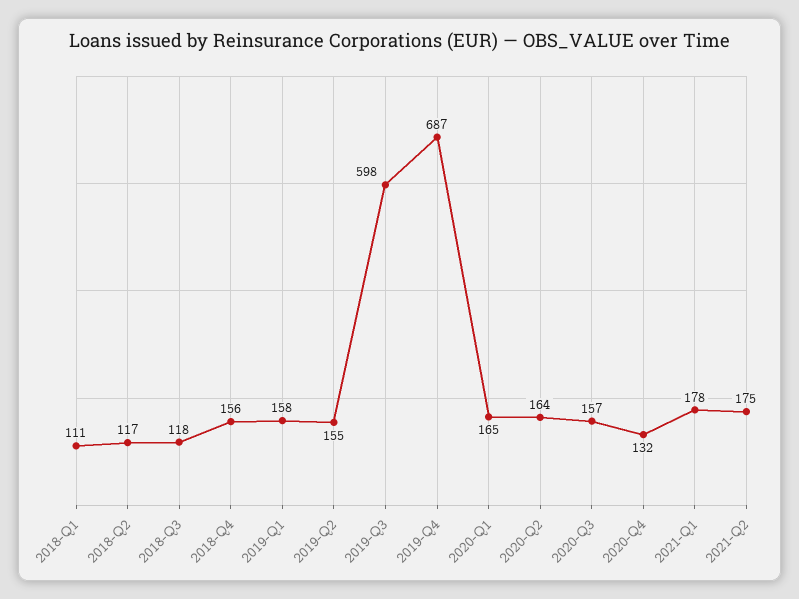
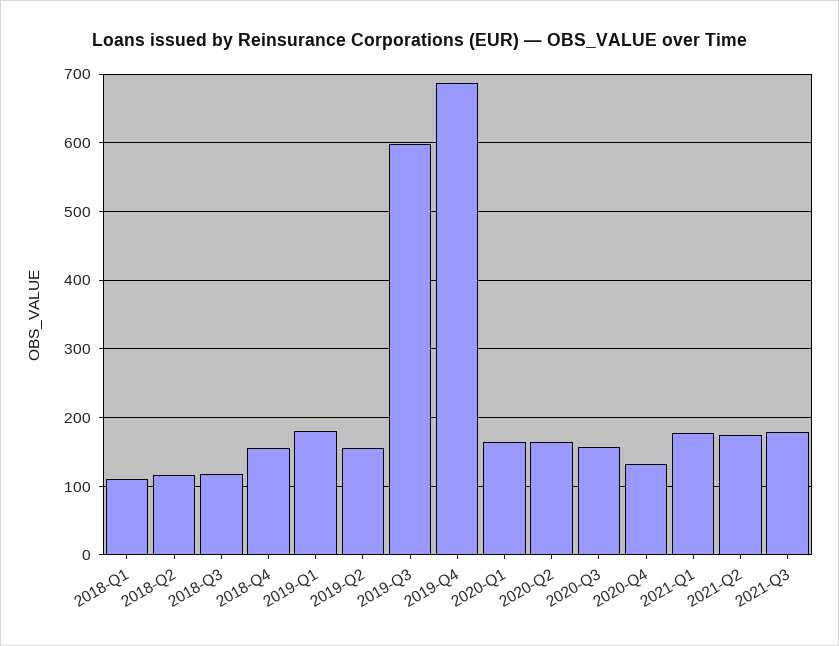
2019-Q1: 158 -> 180
2021-Q3: none -> 180

